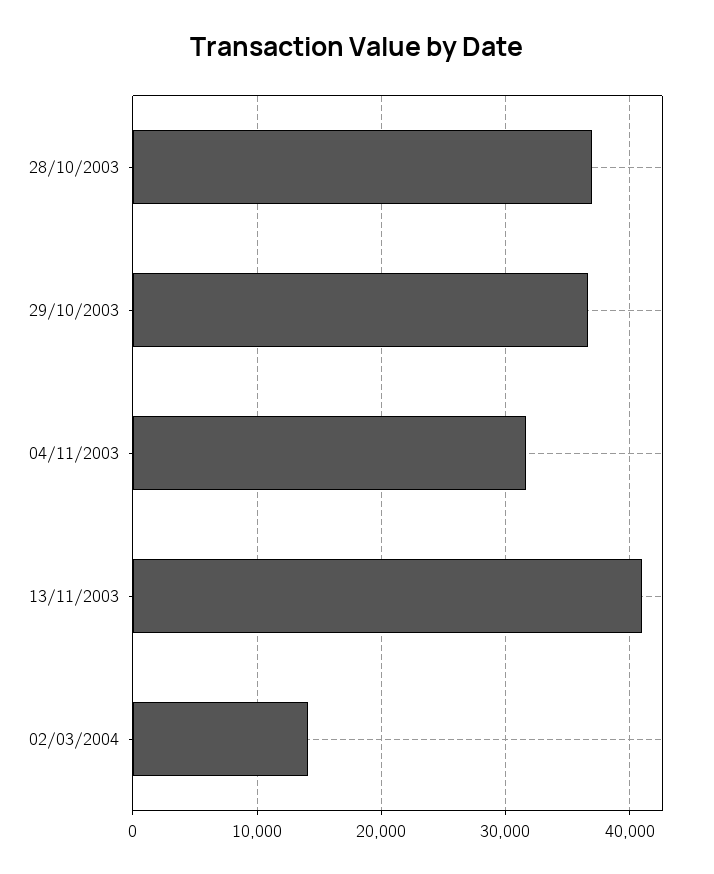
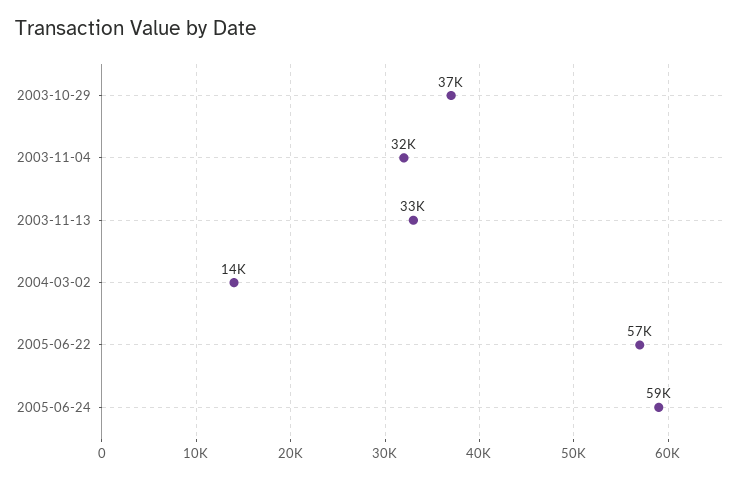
28/10/2003: 37000 -> none
13/11/2003: 41000 -> 33000
2005-06-22: none -> 57000
2005-06-24: none -> 59000

